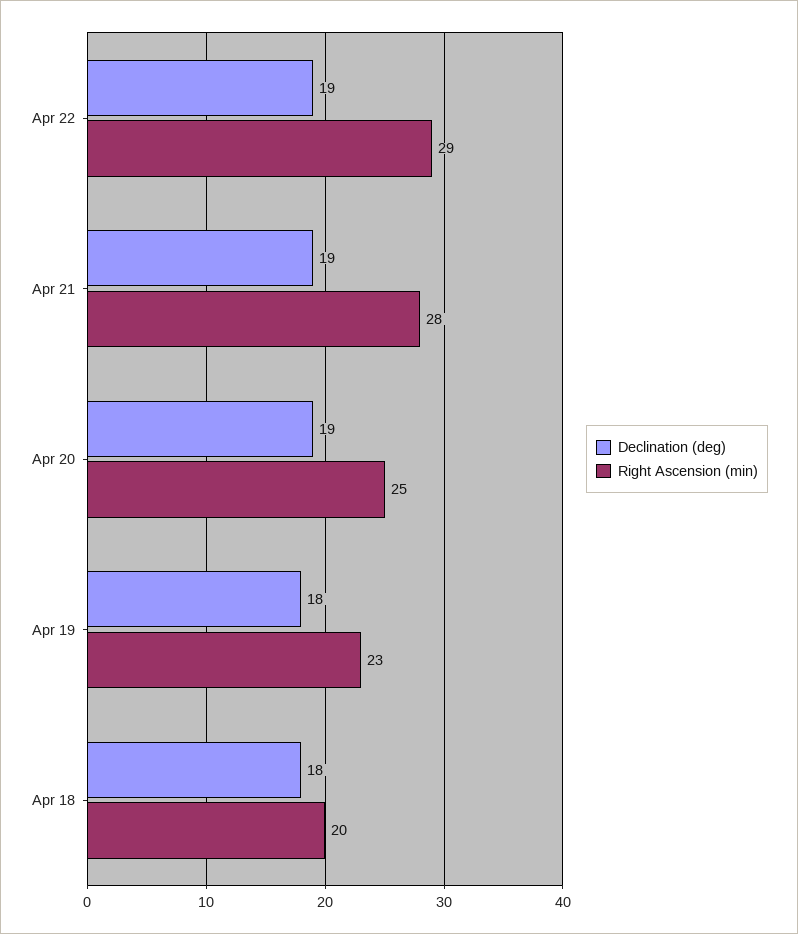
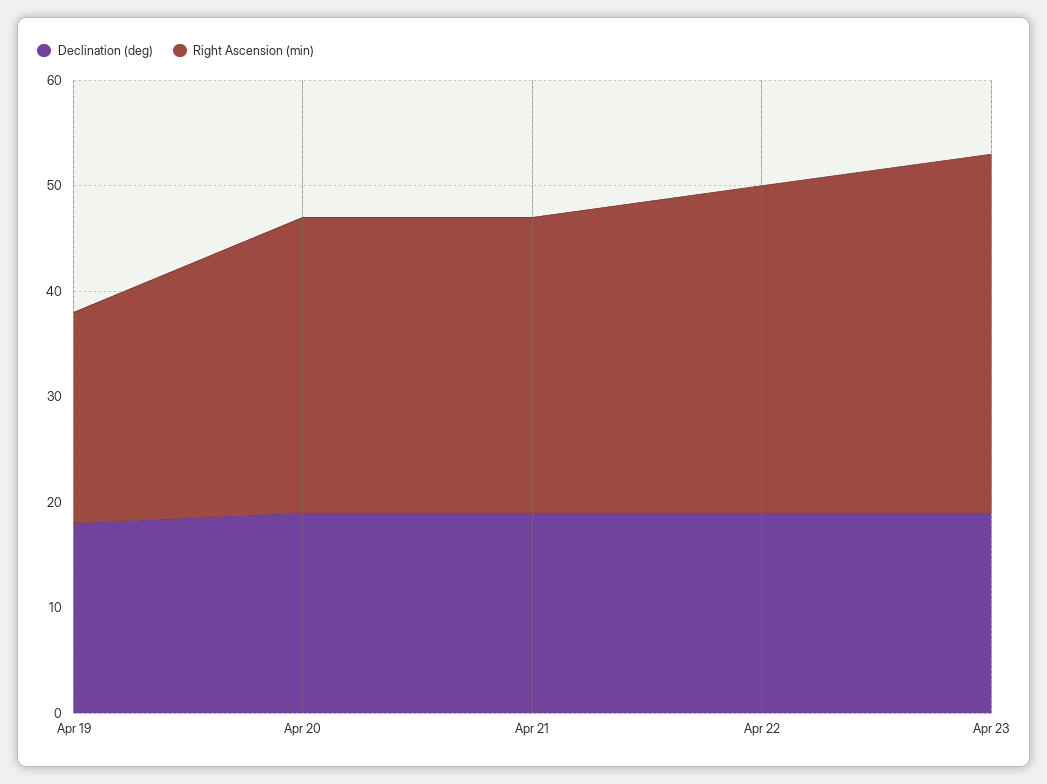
Right Ascension (min), Apr 22: 29 -> 31
Right Ascension (min), Apr 20: 25 -> 28
Right Ascension (min), Apr 19: 23 -> 20
Declination (deg), Apr 18: 18 -> none
Right Ascension (min), Apr 18: 20 -> none
Declination (deg), Apr 23: none -> 19
Right Ascension (min), Apr 23: none -> 34

